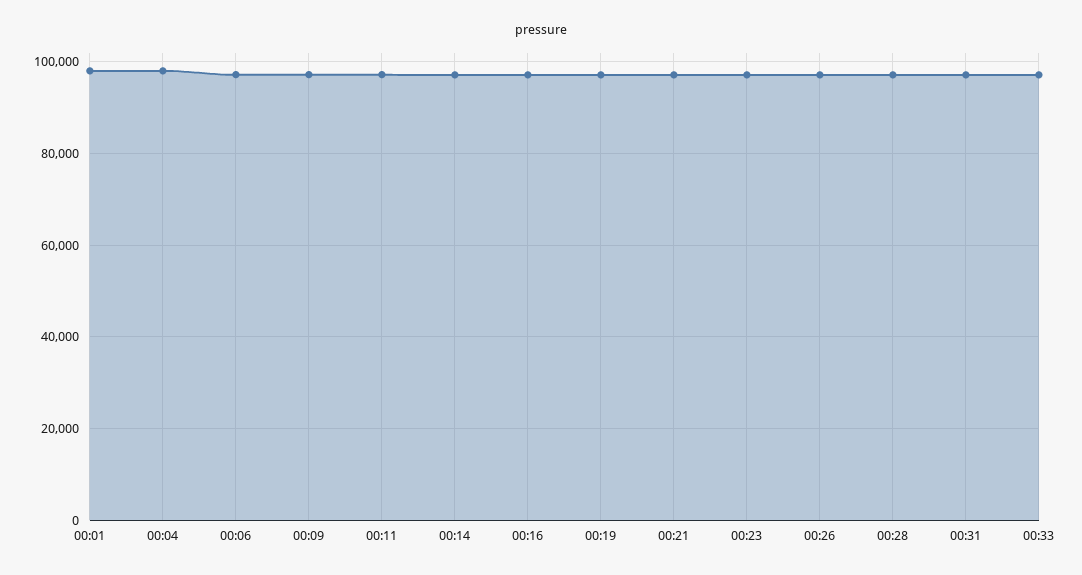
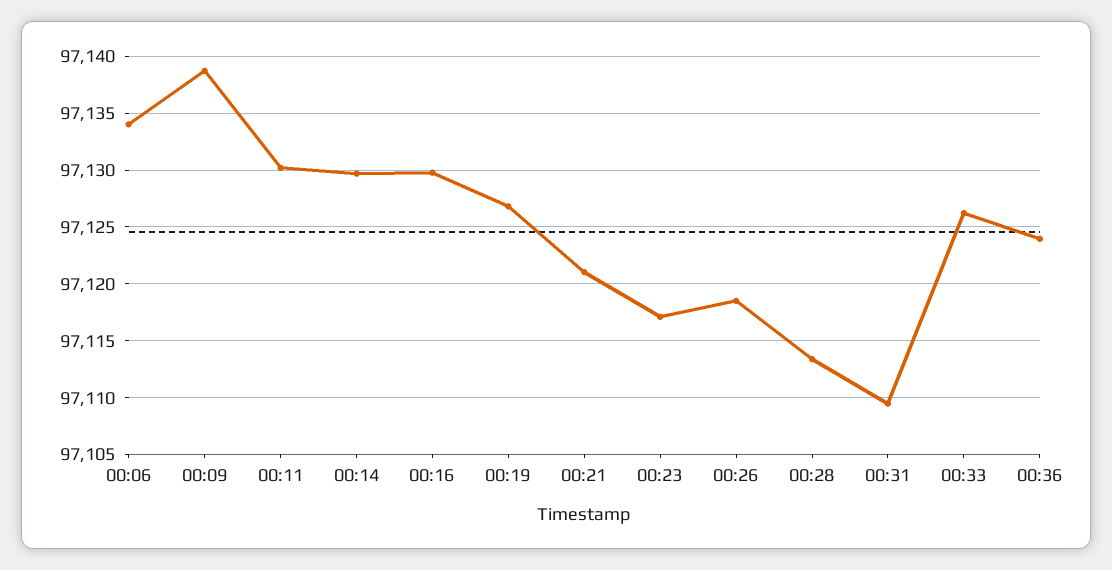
00:01: 98000 -> none
00:04: 98000 -> none
00:36: none -> 97124

